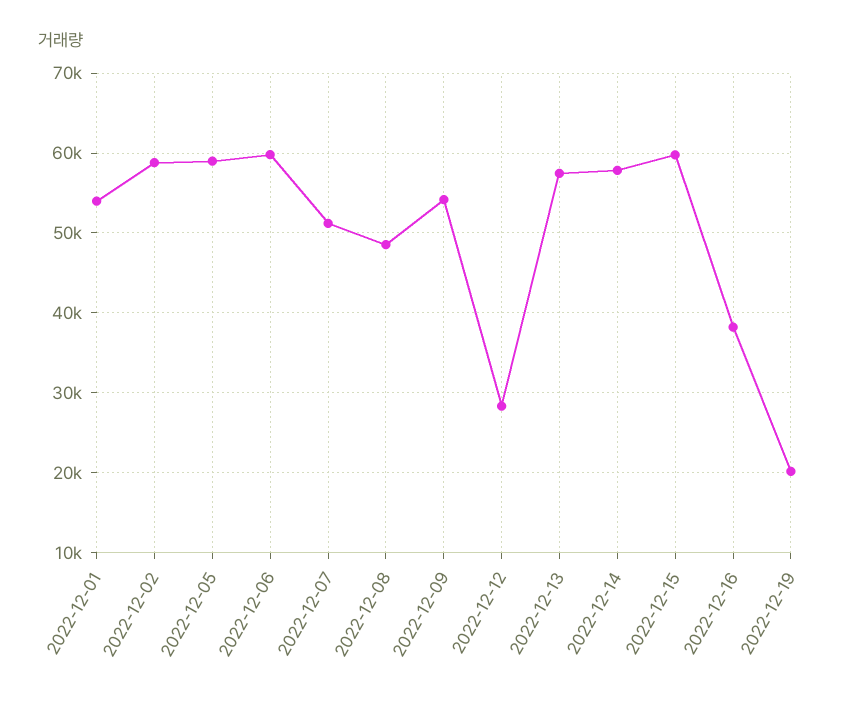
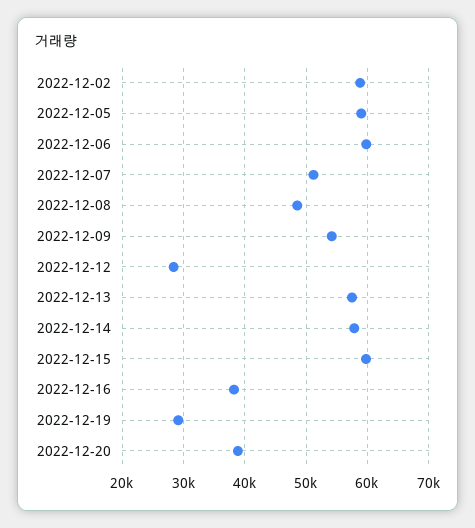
2022-12-01: 54000 -> none
2022-12-19: 20000 -> 29000
2022-12-20: none -> 39000

